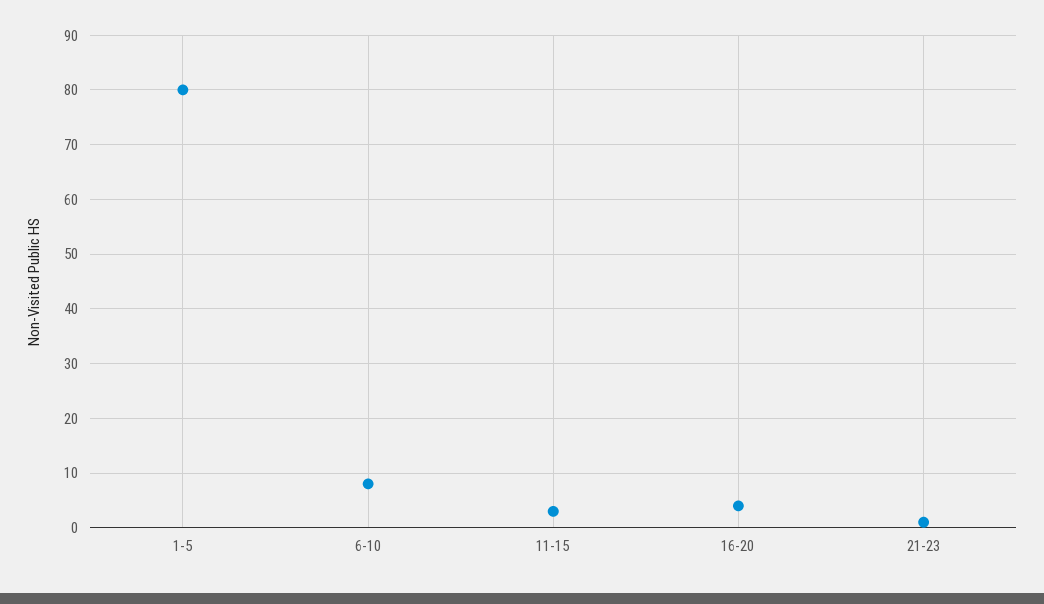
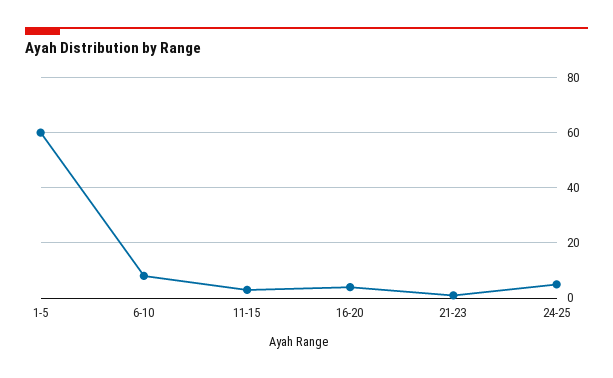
1-5: 80 -> 60
24-25: none -> 5

